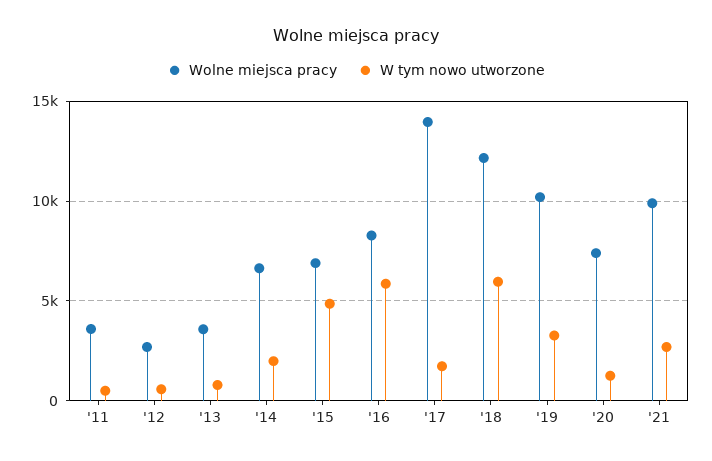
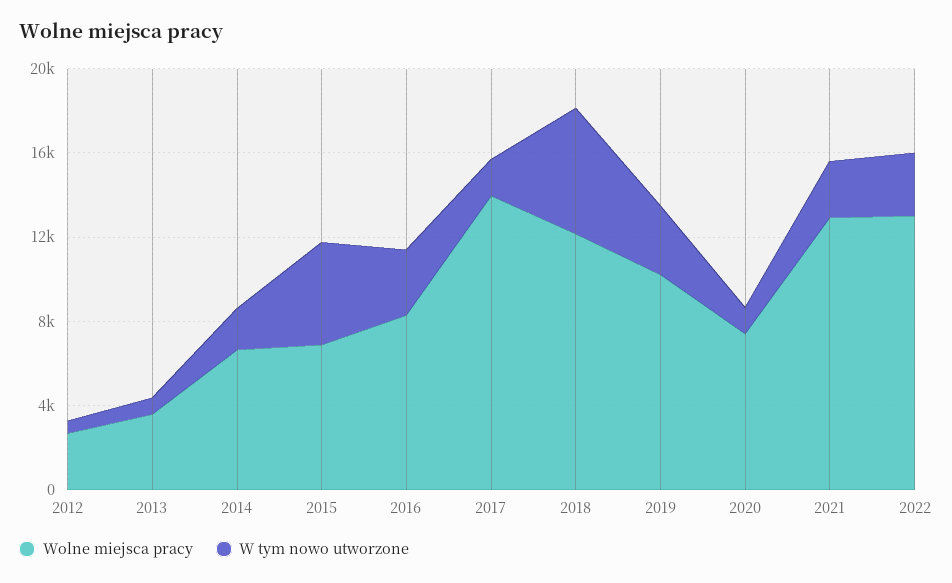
Wolne miejsca pracy, '11: 3500 -> none
W tym nowo utworzone, '11: 500 -> none
W tym nowo utworzone, '16: 6000 -> 3000
Wolne miejsca pracy, '21: 10000 -> 13000
Wolne miejsca pracy, 2022: none -> 13000
W tym nowo utworzone, 2022: none -> 3000

